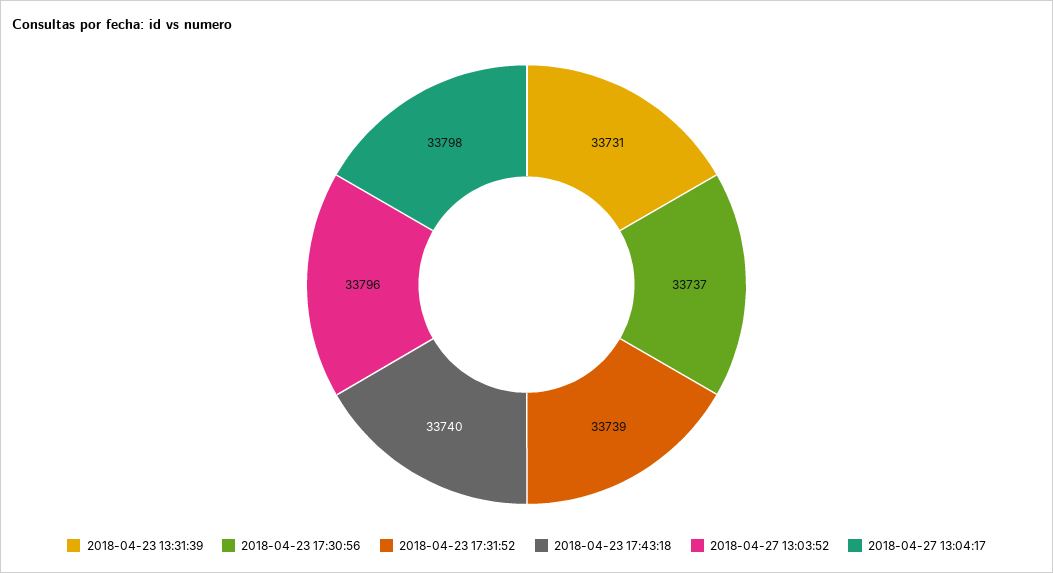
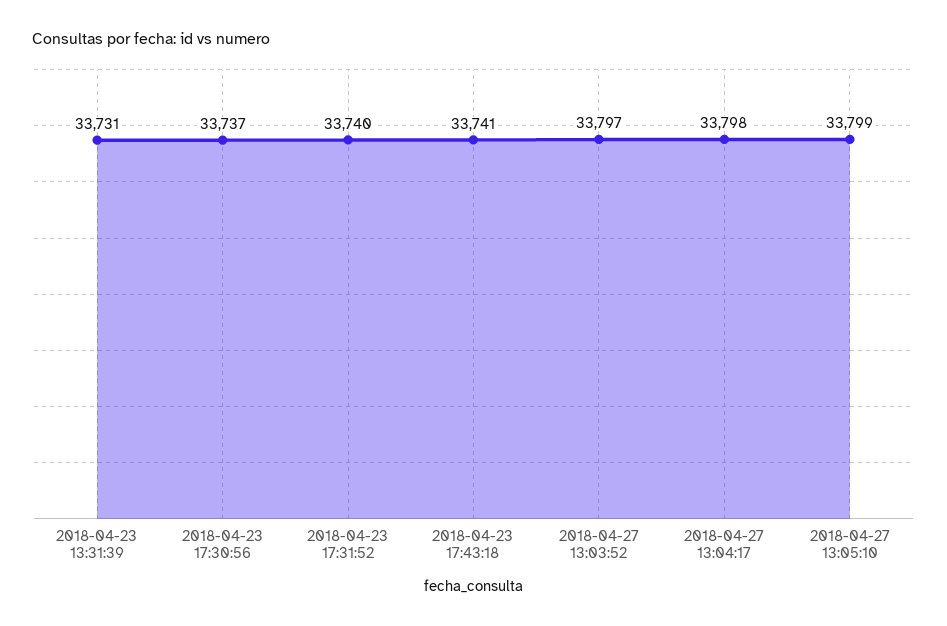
2018-04-23 17:31:52: 33739 -> 33740
2018-04-23 17:43:18: 33740 -> 33741
2018-04-27 13:03:52: 33796 -> 33797
2018-04-27 13:05:10: none -> 33799

